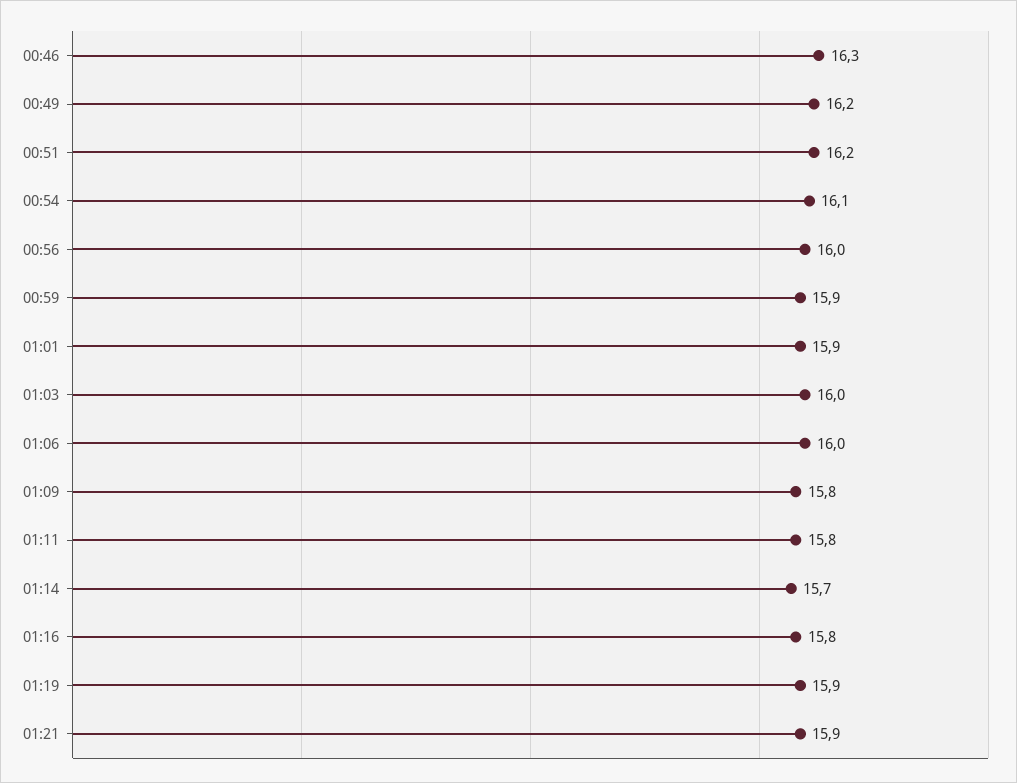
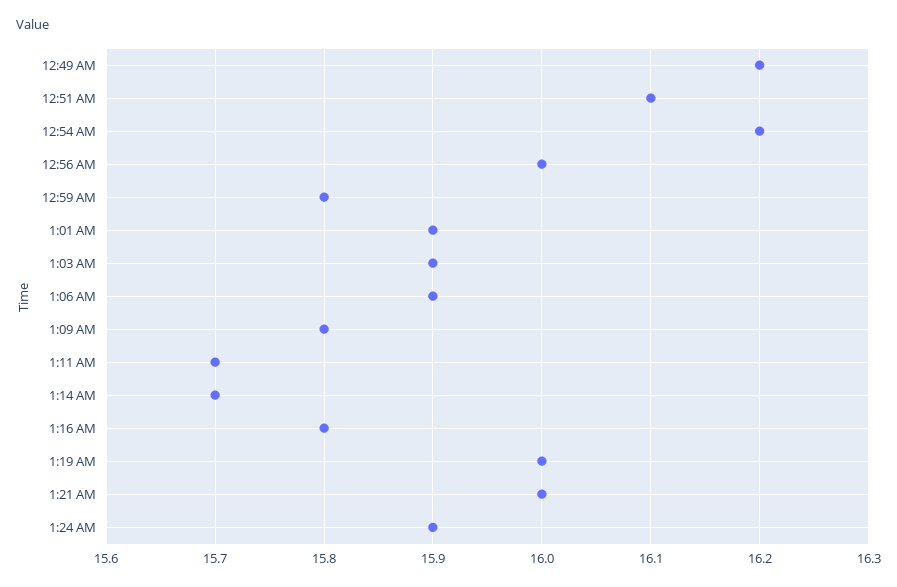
00:46: 16.3 -> none
00:51: 16.2 -> 16.1
00:54: 16.1 -> 16.2
00:59: 15.9 -> 15.8
01:03: 16 -> 15.9
01:06: 16 -> 15.9
01:11: 15.8 -> 15.7
01:19: 15.9 -> 16
01:21: 15.9 -> 16
1:24 AM: none -> 15.9

